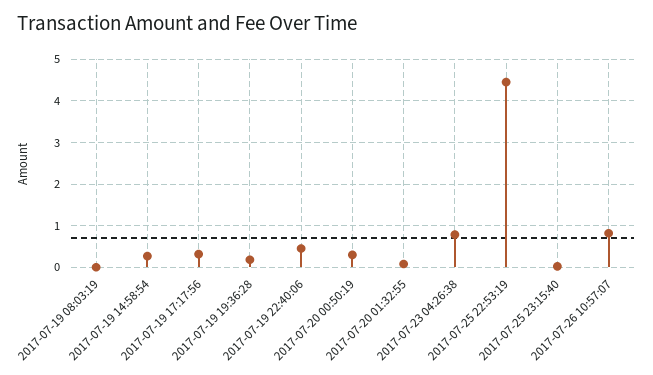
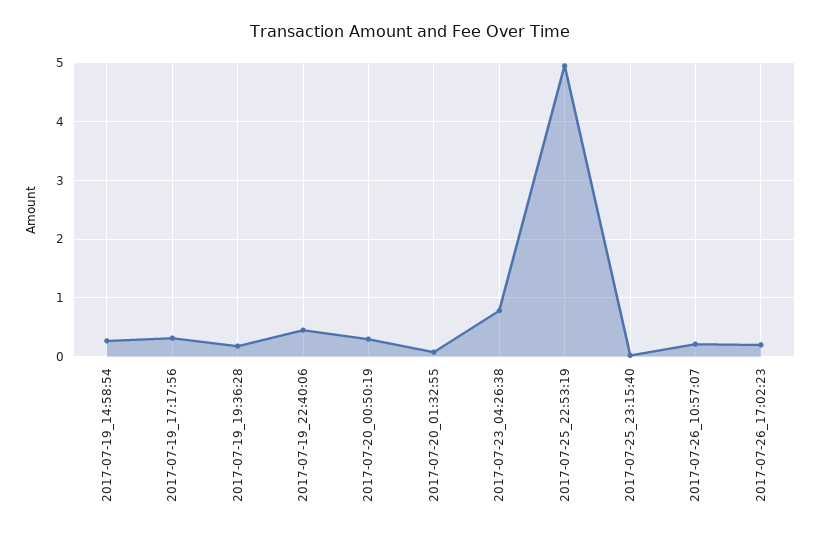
2017-07-19 08:03:19: 0 -> none
2017-07-25 22:53:19: 4.4 -> 5
2017-07-26 10:57:07: 0.8 -> 0.2
2017-07-26_17:02:23: none -> 0.2

